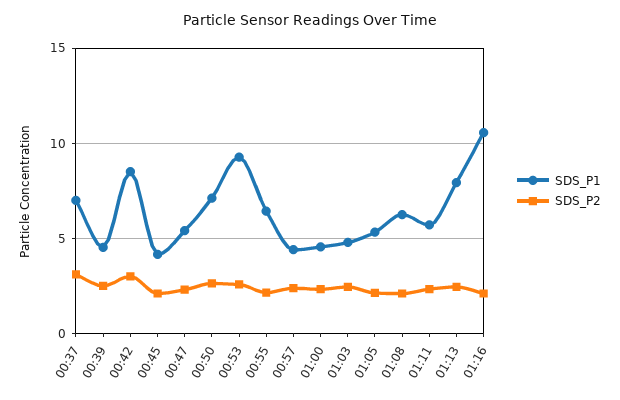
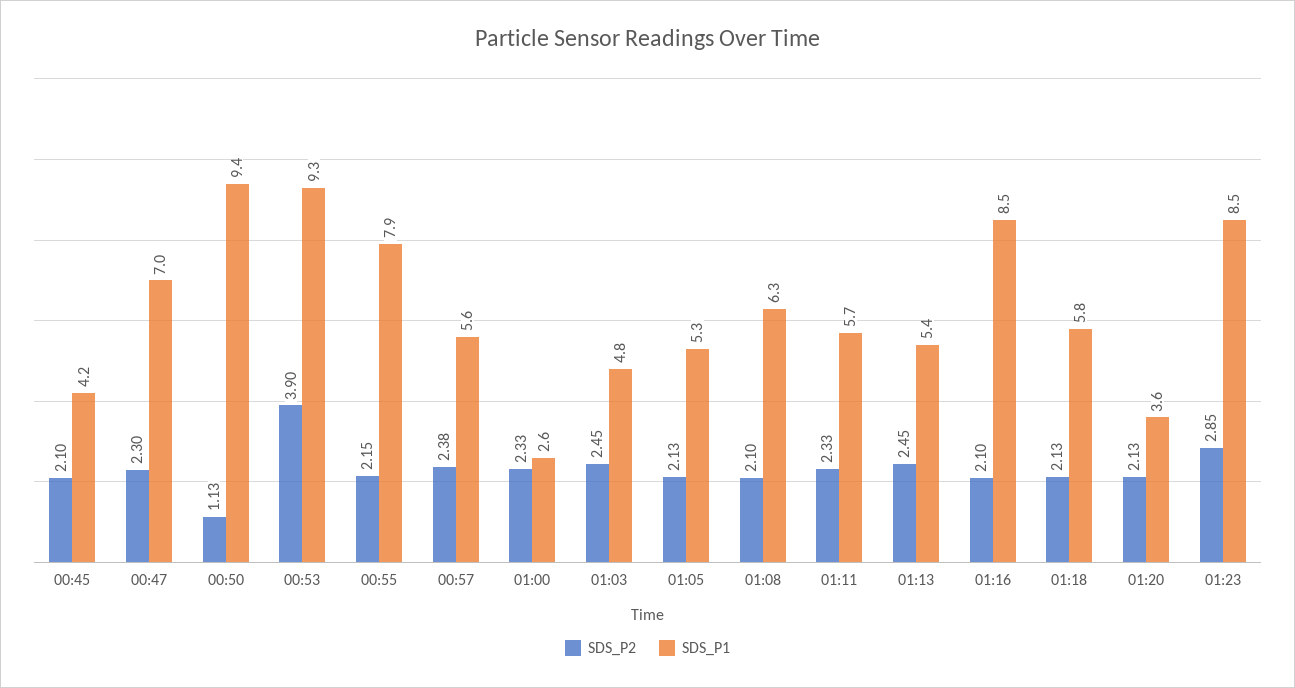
SDS_P1, 00:37: 7 -> none
SDS_P2, 00:37: 3 -> none
SDS_P1, 00:39: 4.5 -> none
SDS_P2, 00:39: 2.5 -> none
SDS_P1, 00:42: 8.5 -> none
SDS_P2, 00:42: 3 -> none
SDS_P1, 00:47: 5.5 -> 7
SDS_P1, 00:50: 7 -> 9.4
SDS_P2, 00:50: 2.5 -> 1.13
SDS_P2, 00:53: 2.5 -> 3.9
SDS_P1, 00:55: 6.5 -> 7.9
SDS_P1, 00:57: 4.5 -> 5.6
SDS_P1, 01:00: 4.5 -> 2.6
SDS_P1, 01:13: 8 -> 5.4
SDS_P1, 01:16: 10.5 -> 8.5
SDS_P2, 01:18: none -> 2.13
SDS_P1, 01:18: none -> 5.8
SDS_P2, 01:20: none -> 2.13
SDS_P1, 01:20: none -> 3.6
SDS_P2, 01:23: none -> 2.85
SDS_P1, 01:23: none -> 8.5

